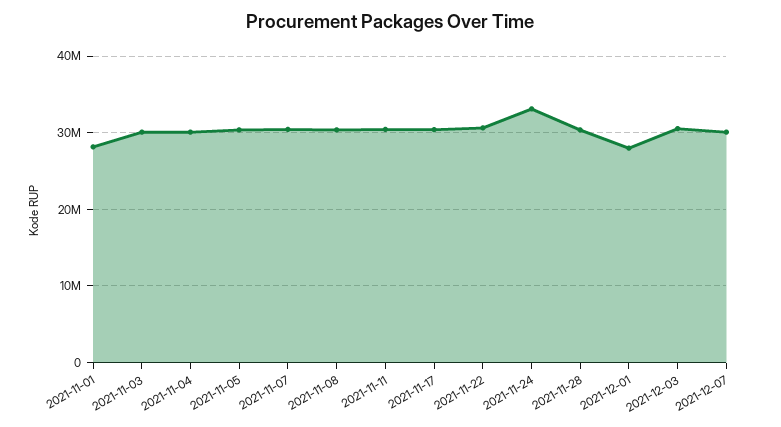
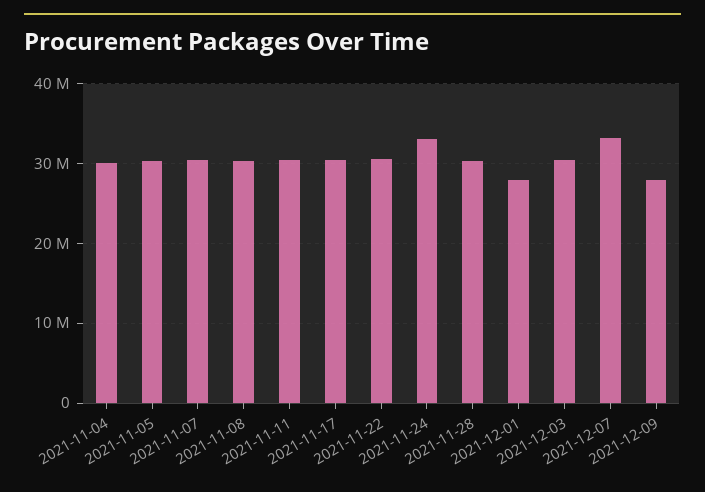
2021-11-01: 28000000 -> none
2021-11-03: 30000000 -> none
2021-12-07: 30000000 -> 33000000
2021-12-09: none -> 28000000

